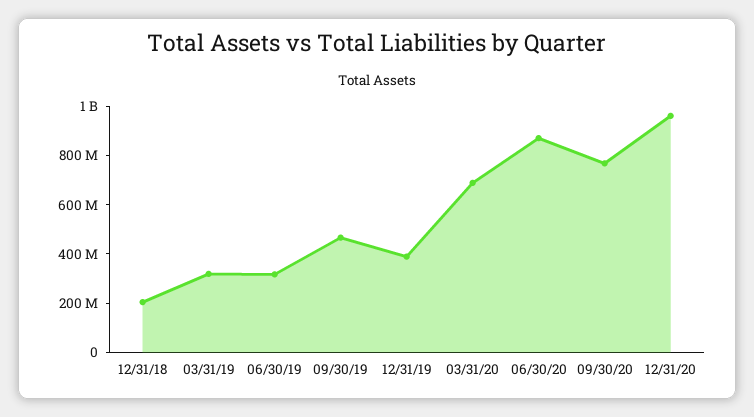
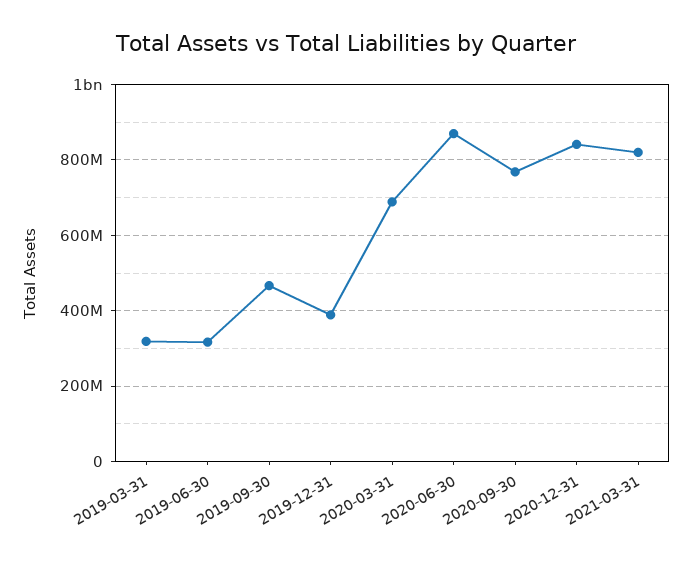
12/31/18: 200000000 -> none
12/31/20: 950000000 -> 840000000
2021-03-31: none -> 820000000

